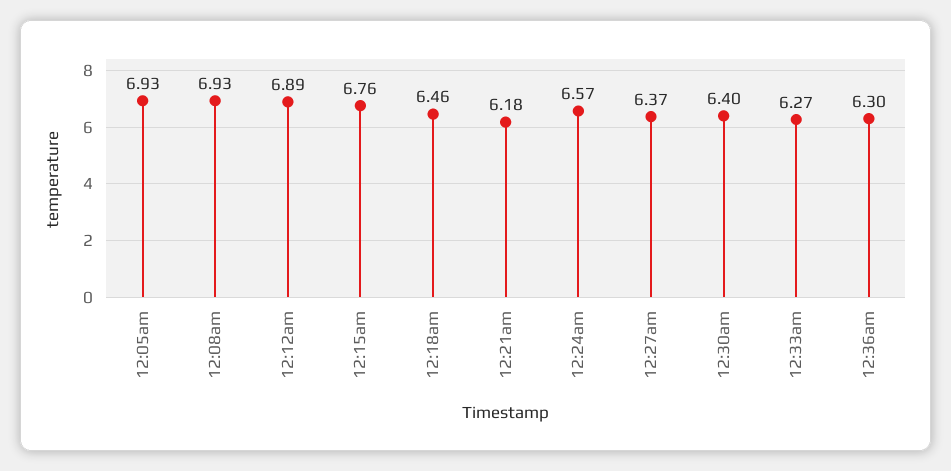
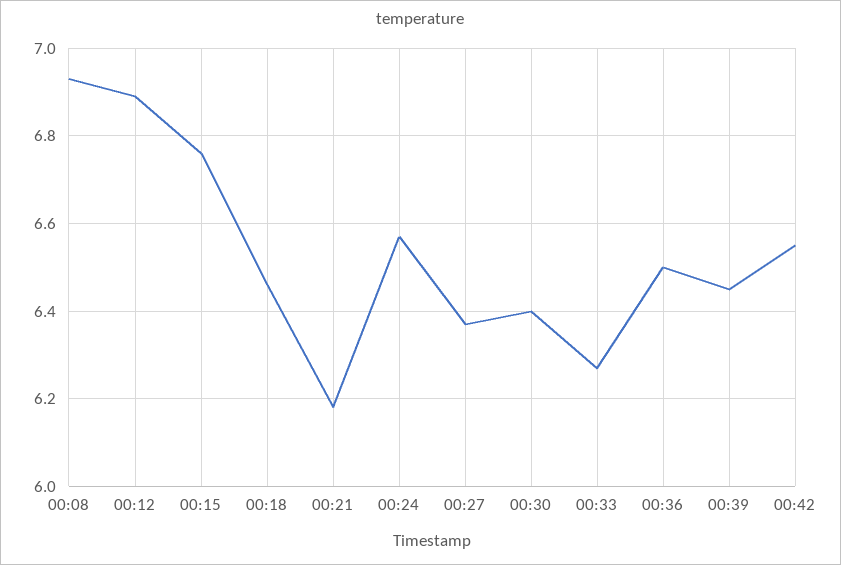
12:05am: 6.93 -> none
12:36am: 6.3 -> 6.5
00:39: none -> 6.45
00:42: none -> 6.55

